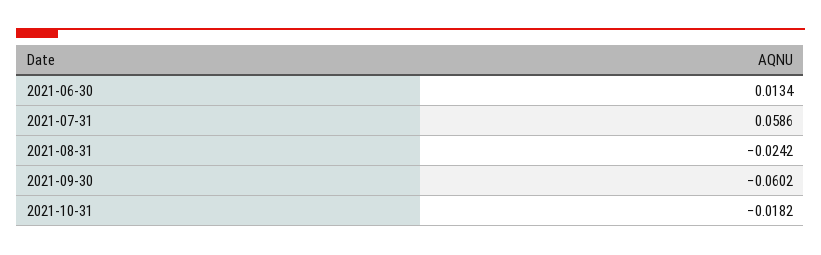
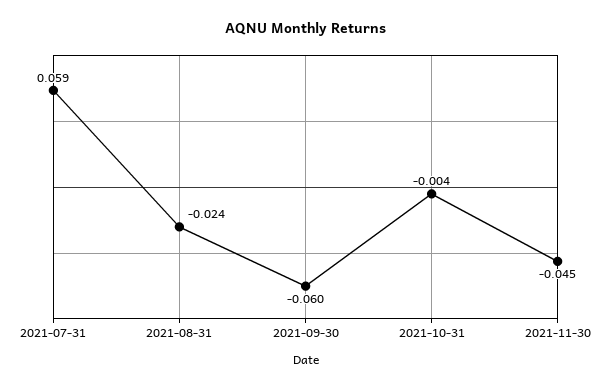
2021-06-30: 0.0134 -> none
2021-10-31: -0.0182 -> -0.004
2021-11-30: none -> -0.045

